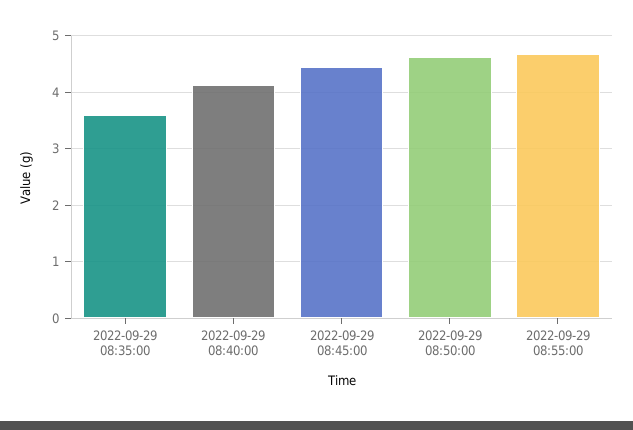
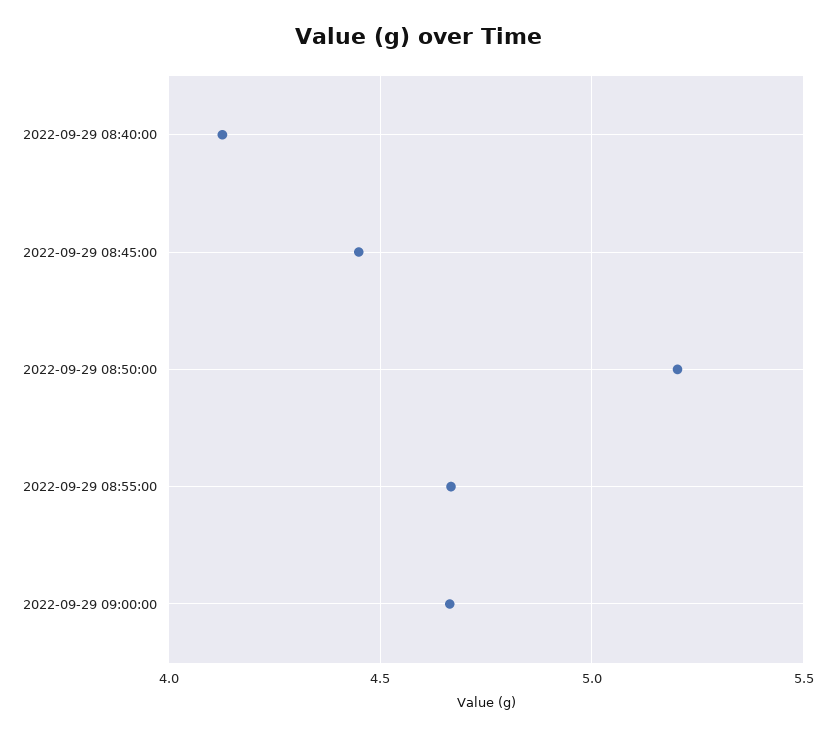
2022-09-29 08:35:00: 3.6 -> none
2022-09-29 08:50:00: 4.6 -> 5.2
2022-09-29 09:00:00: none -> 4.65

